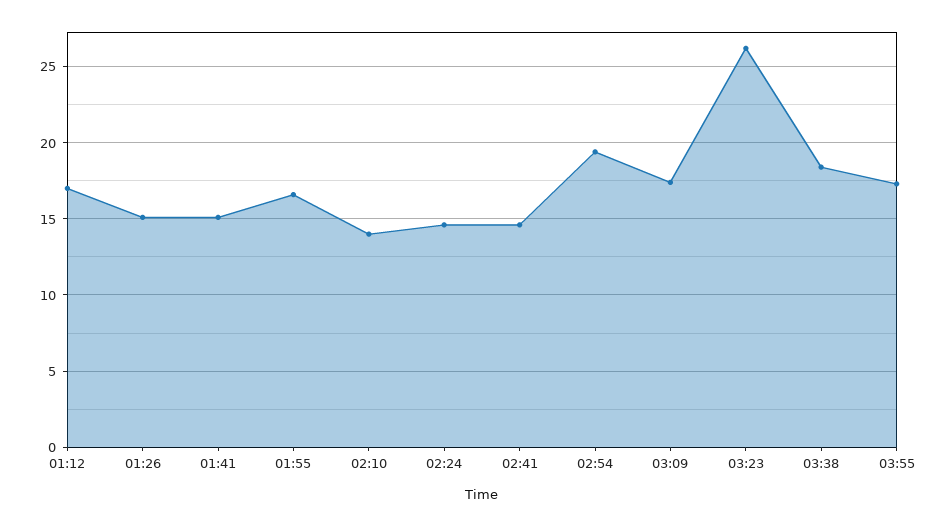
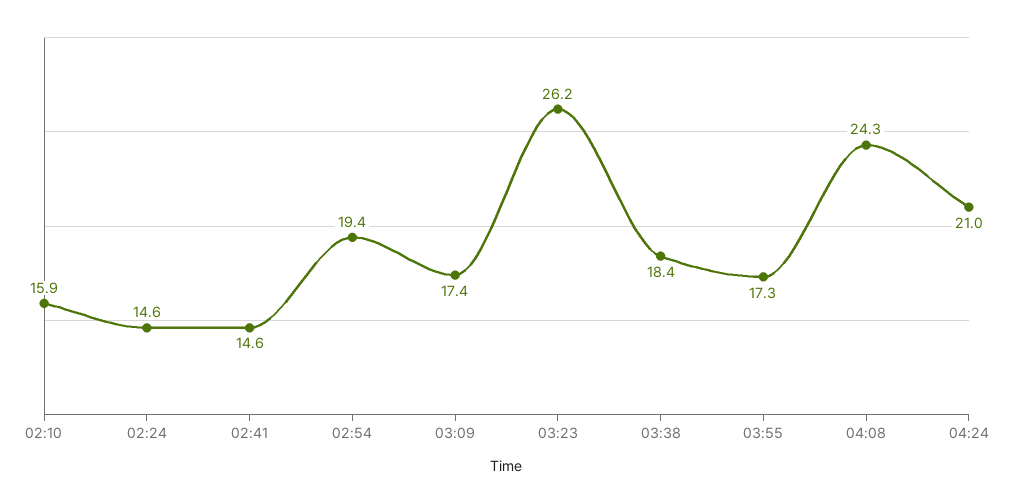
01:12: 17 -> none
01:26: 15 -> none
01:41: 15 -> none
01:55: 16.5 -> none
02:10: 14 -> 15.9
04:08: none -> 24.3
04:24: none -> 21

